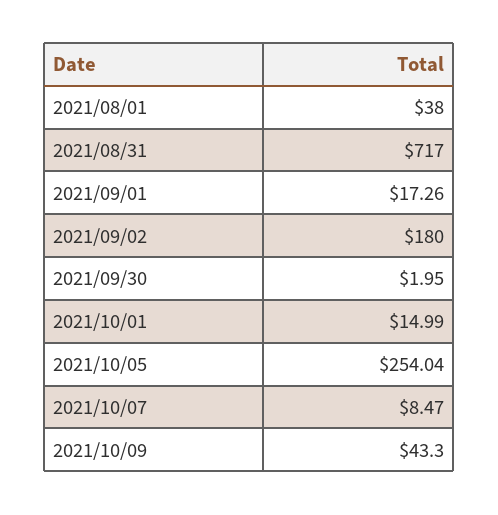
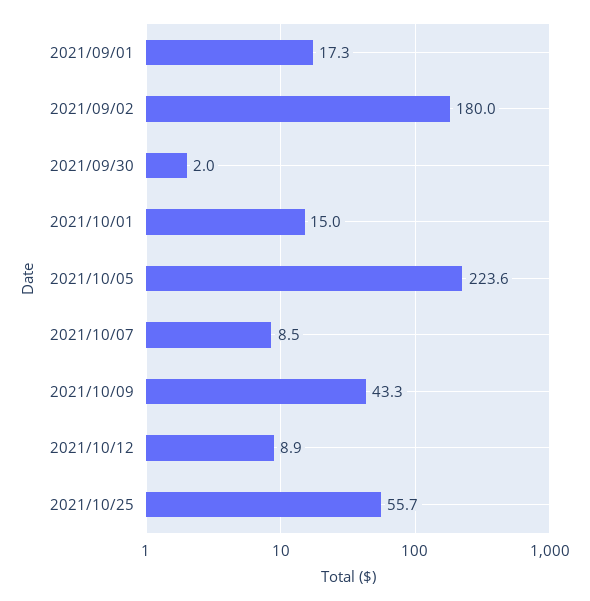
2021/08/01: 38 -> none
2021/08/31: 717 -> none
2021/10/05: 254.04 -> 223.6
2021/10/12: none -> 8.9
2021/10/25: none -> 55.7

